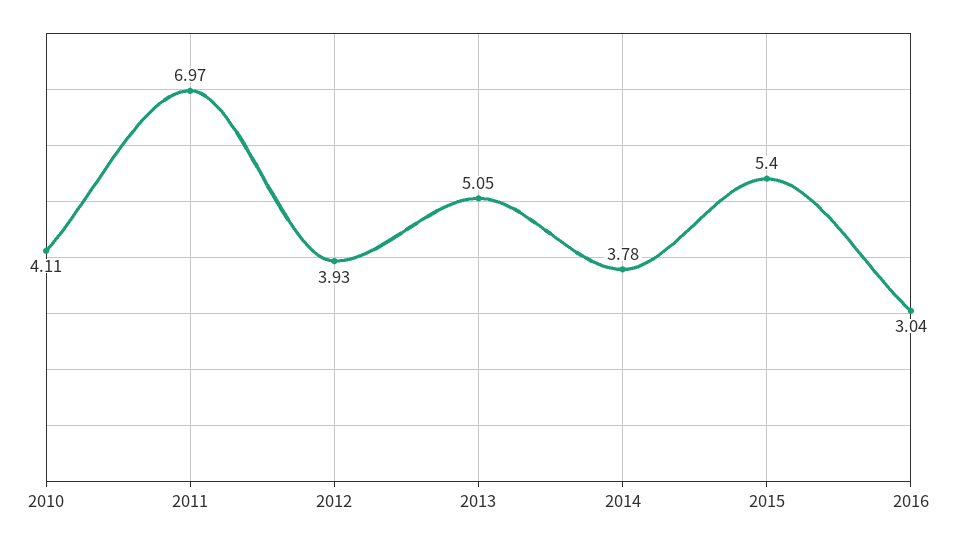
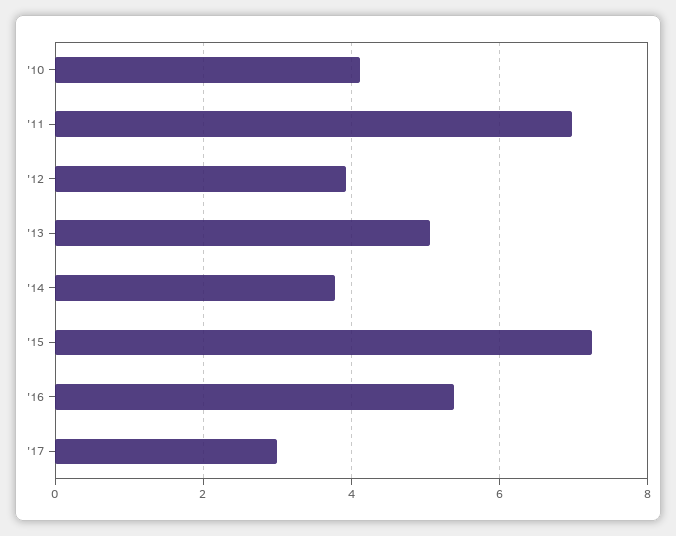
2015: 5.4 -> 7.2
2016: 3.04 -> 5.4
'17: none -> 3

